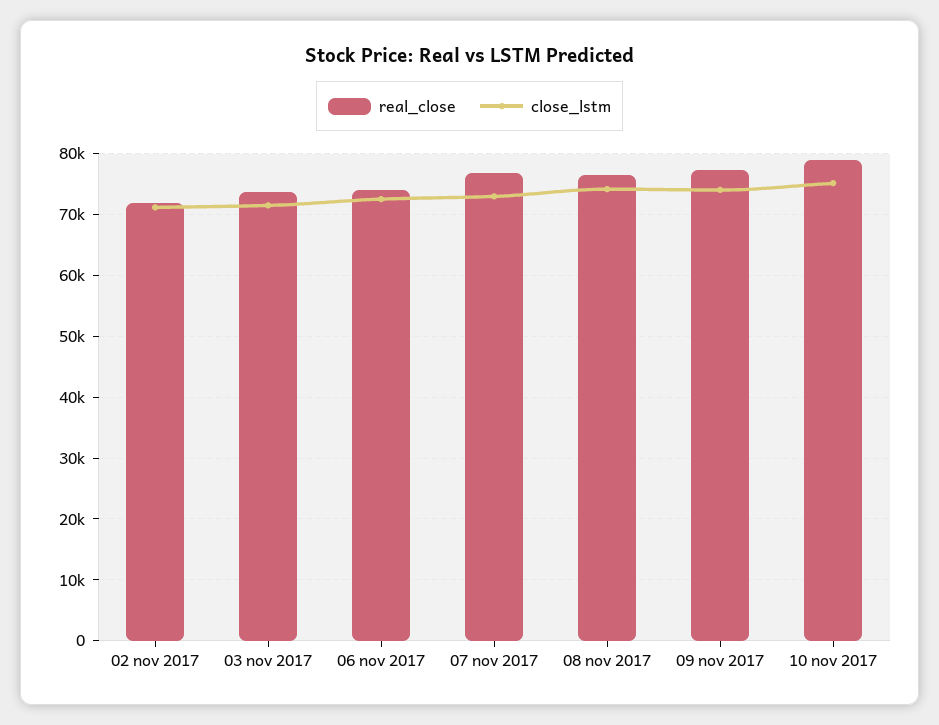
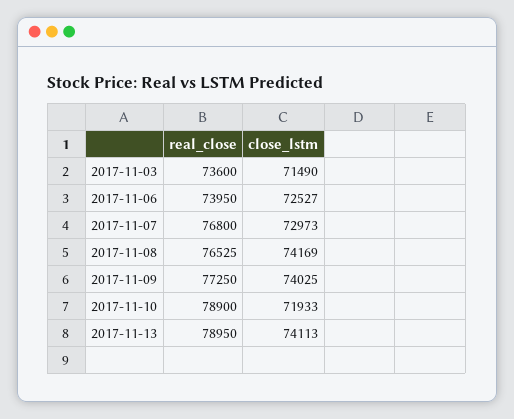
real_close, 02 nov 2017: 72000 -> none
close_lstm, 02 nov 2017: 71000 -> none
close_lstm, 10 nov 2017: 75000 -> 71933
real_close, 2017-11-13: none -> 78950
close_lstm, 2017-11-13: none -> 74113

